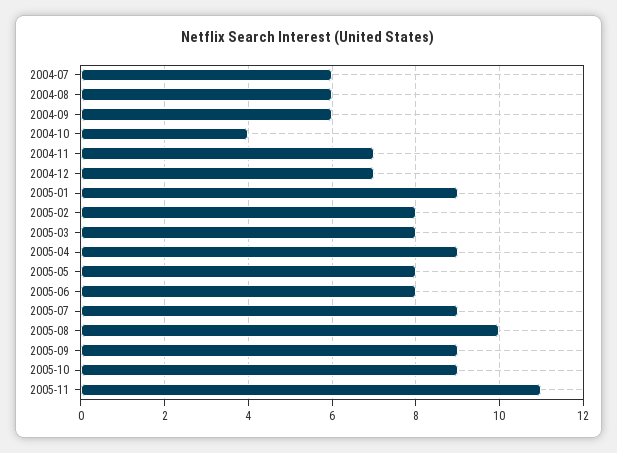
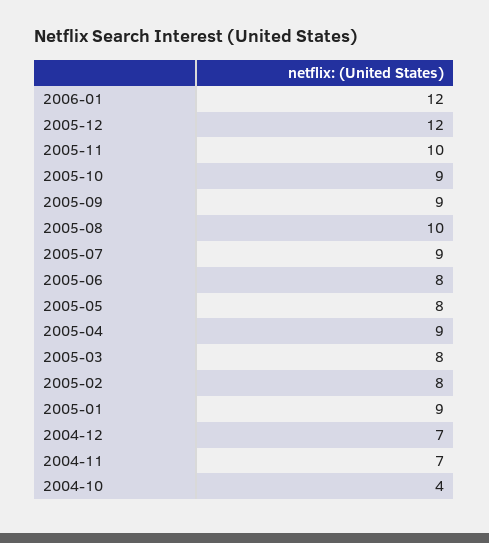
2004-07: 6 -> none
2004-08: 6 -> none
2004-09: 6 -> none
2005-11: 11 -> 10
2006-01: none -> 12
2005-12: none -> 12

